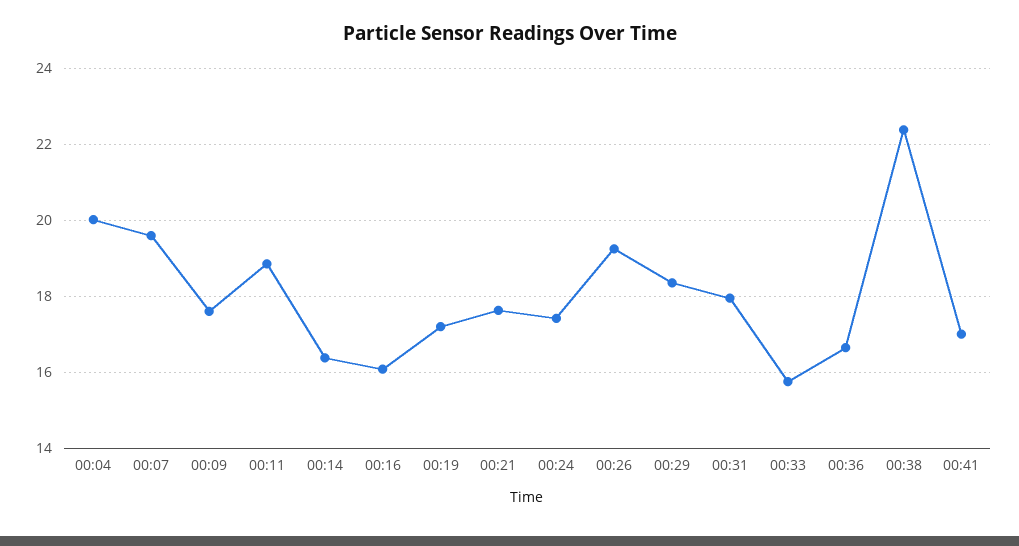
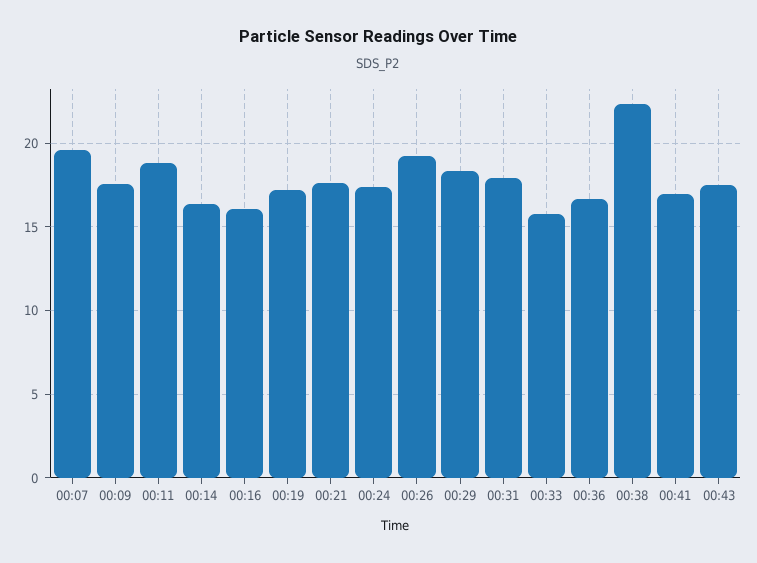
00:04: 20 -> none
00:43: none -> 17.5

